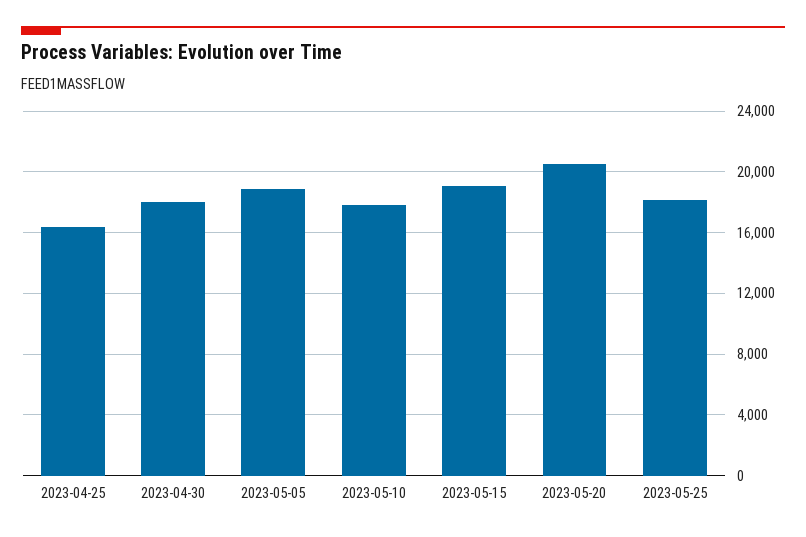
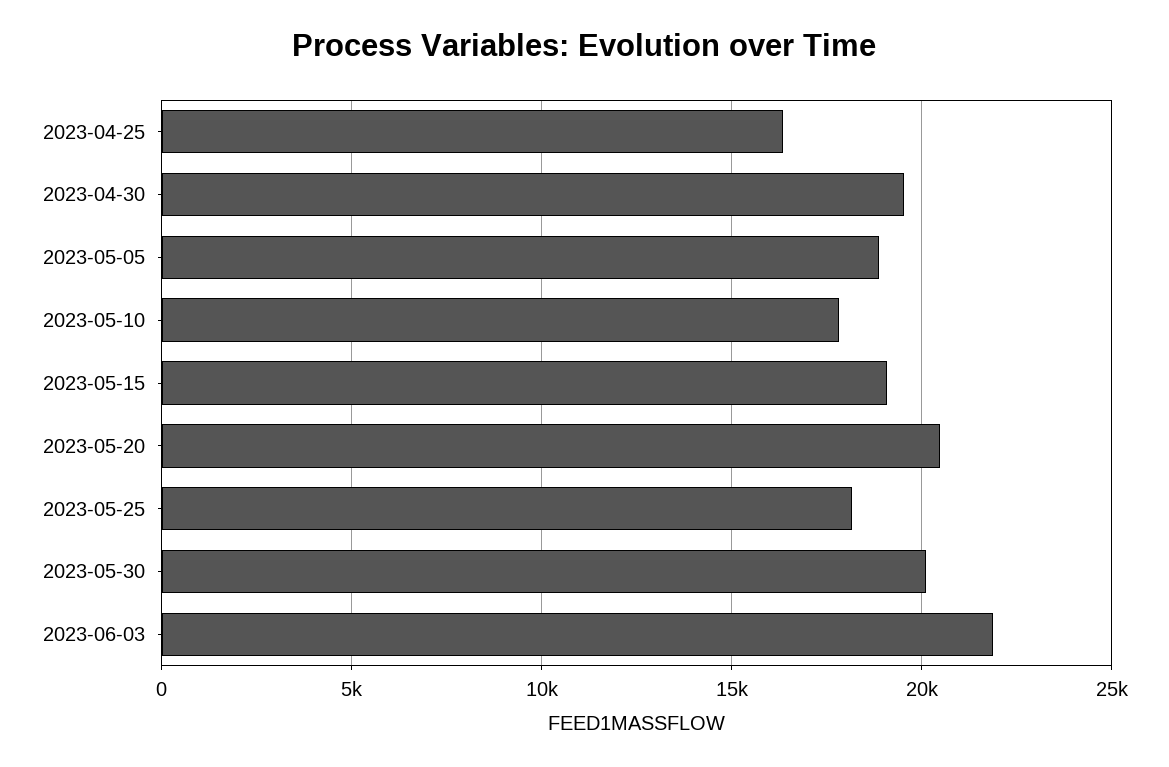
2023-04-30: 18000 -> 19500
2023-05-30: none -> 20000
2023-06-03: none -> 22000

